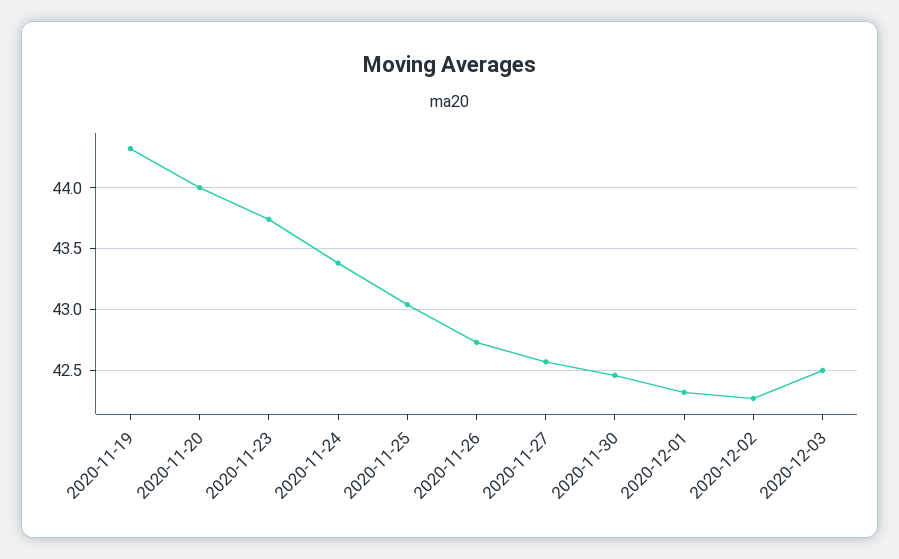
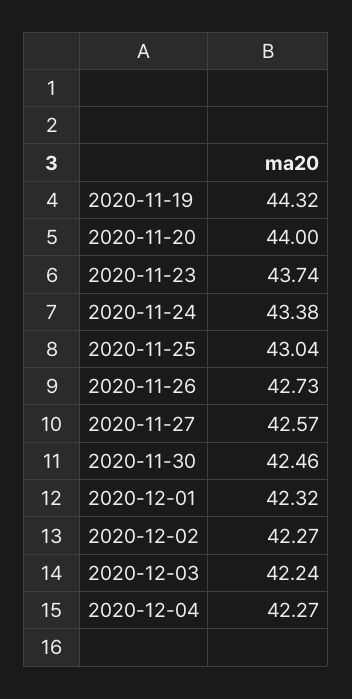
2020-12-03: 42.5 -> 42.24
2020-12-04: none -> 42.27

